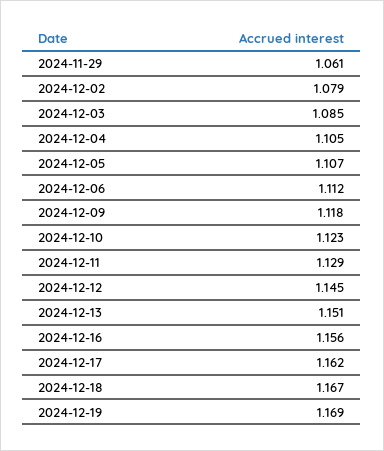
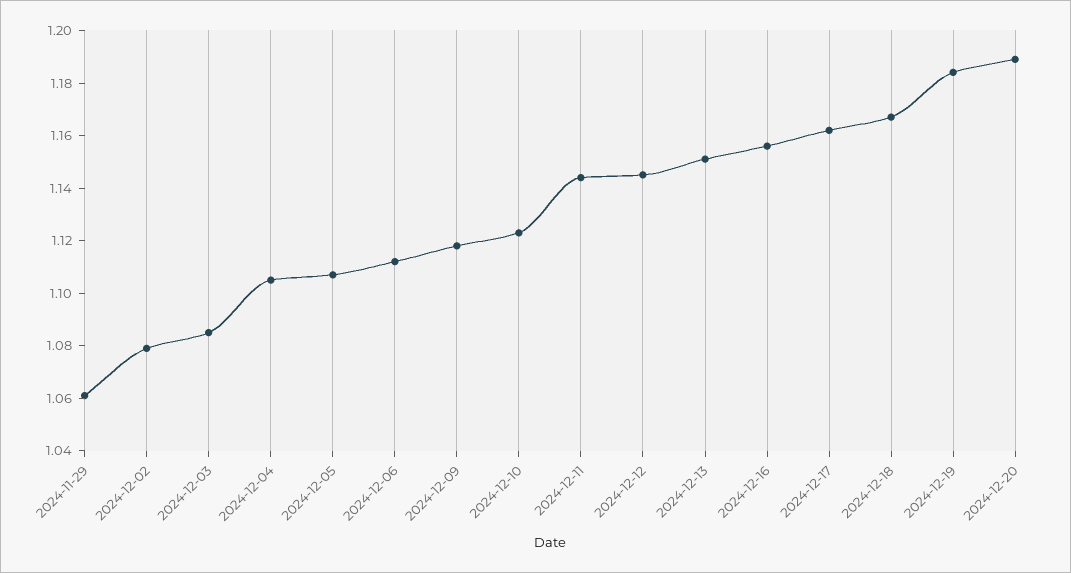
2024-12-11: 1.129 -> 1.145
2024-12-19: 1.169 -> 1.185
2024-12-20: none -> 1.19

